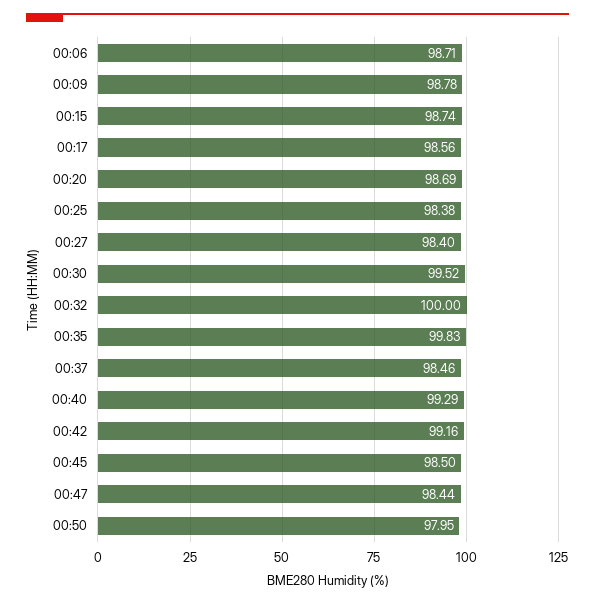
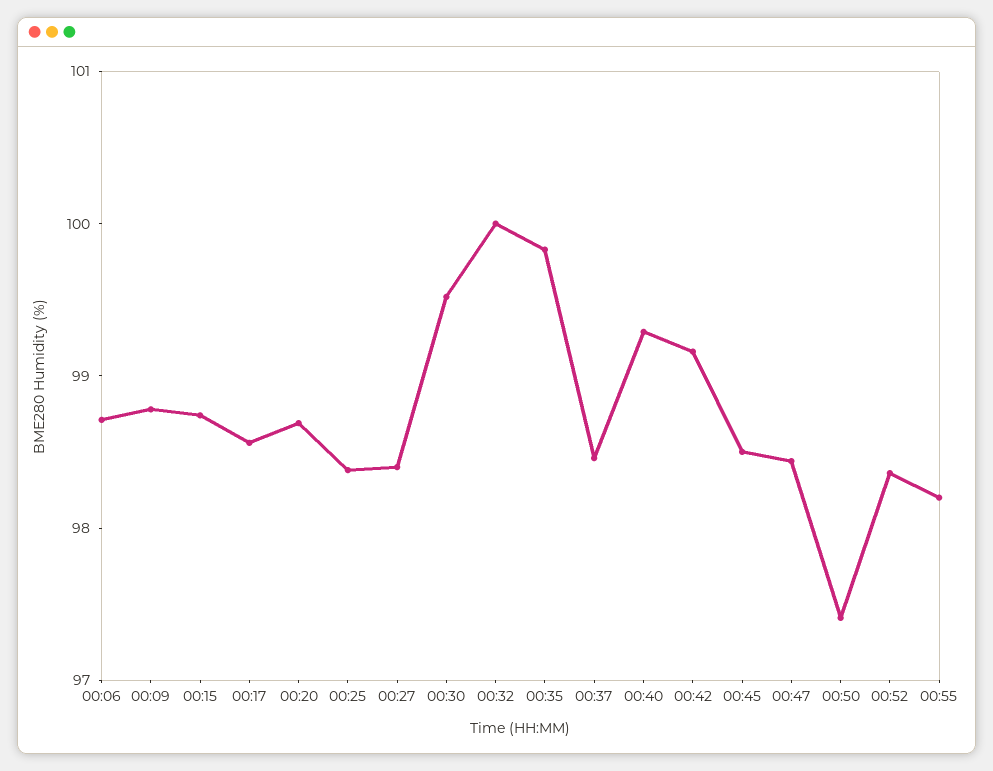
00:50: 97.95 -> 97.4
00:52: none -> 98.4
00:55: none -> 98.2

